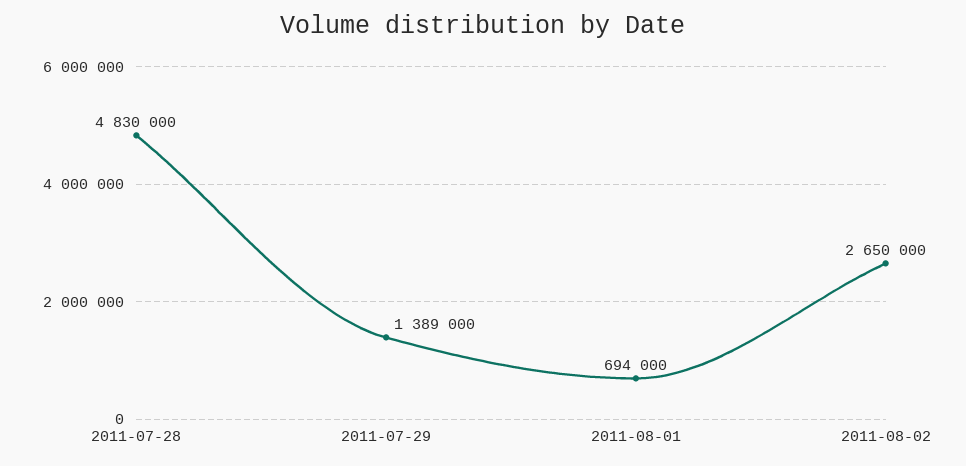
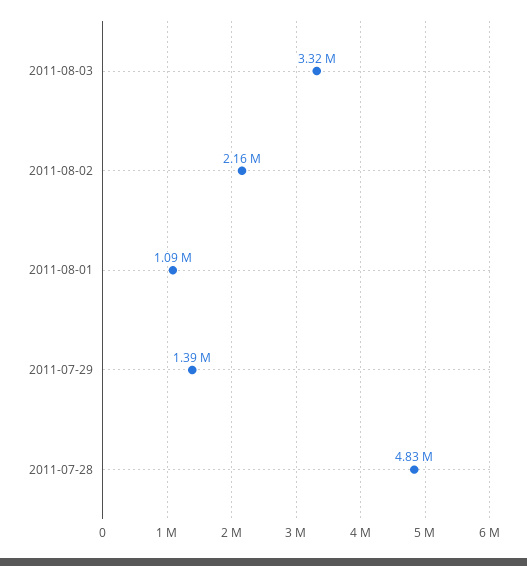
2011-08-01: 694000 -> 1090000
2011-08-02: 2650000 -> 2160000
2011-08-03: none -> 3320000

